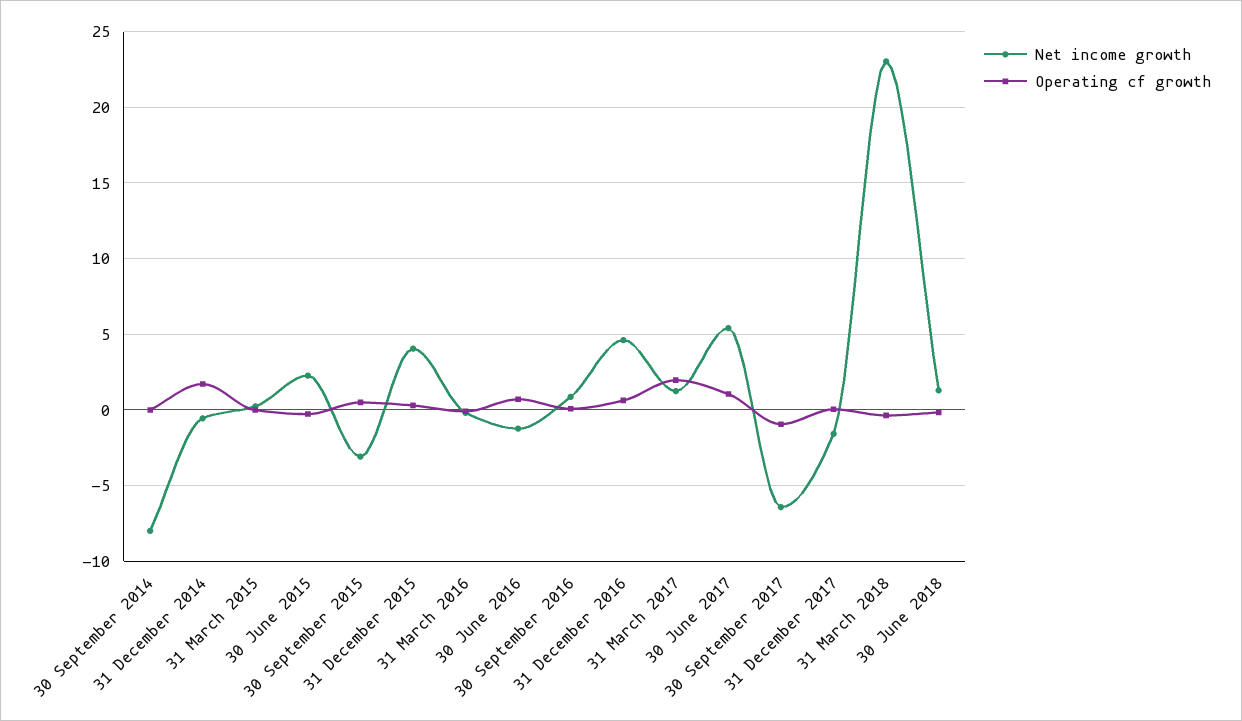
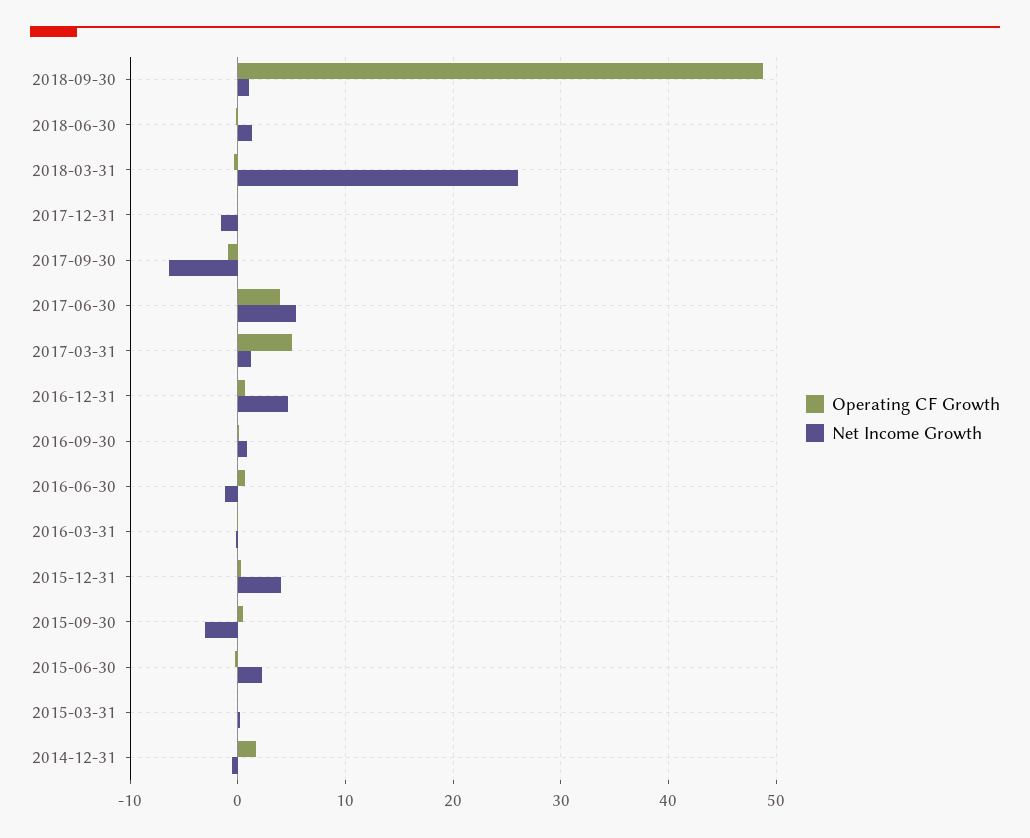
Net income growth, 30 September 2014: -8 -> none
Operating cf growth, 30 September 2014: 0 -> none
Operating cf growth, 31 March 2017: 2 -> 5
Operating cf growth, 30 June 2017: 1 -> 4
Net income growth, 31 March 2018: 23 -> 26
Operating cf growth, 2018-09-30: none -> 49
Net income growth, 2018-09-30: none -> 1

